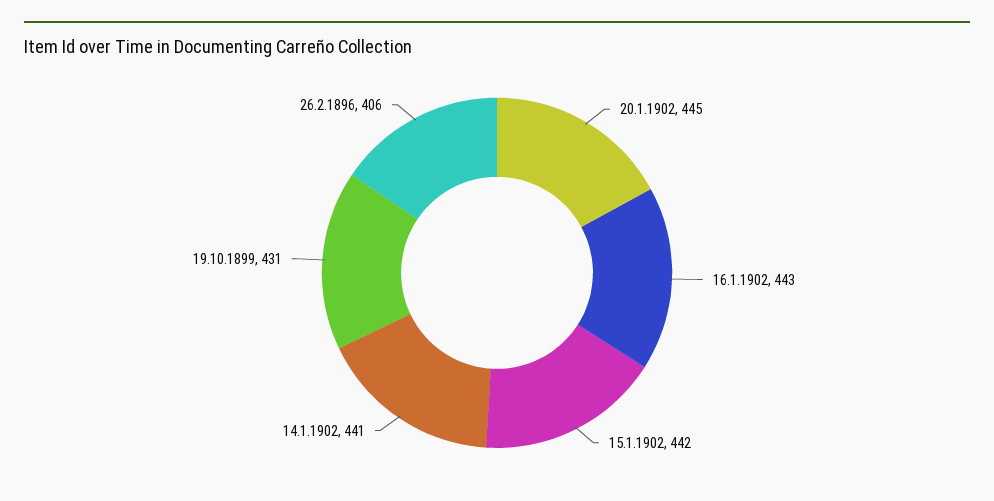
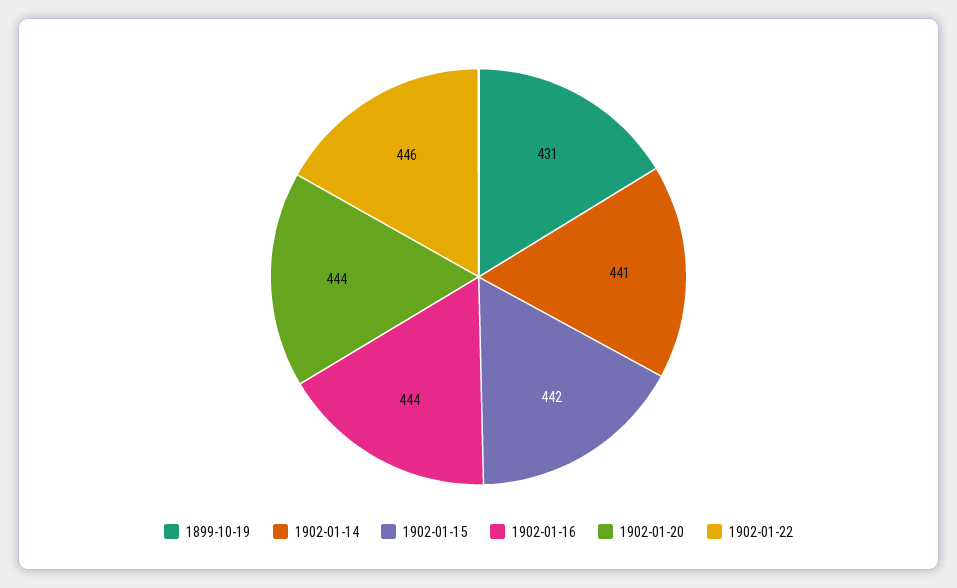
20.1.1902: 445 -> 444
16.1.1902: 443 -> 444
26.2.1896: 406 -> none
1902-01-22: none -> 446

